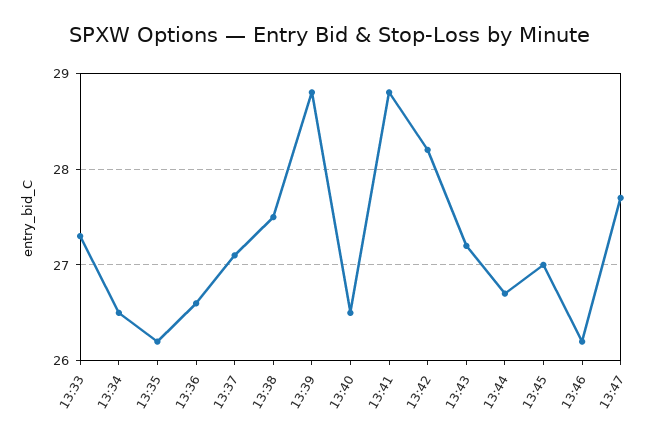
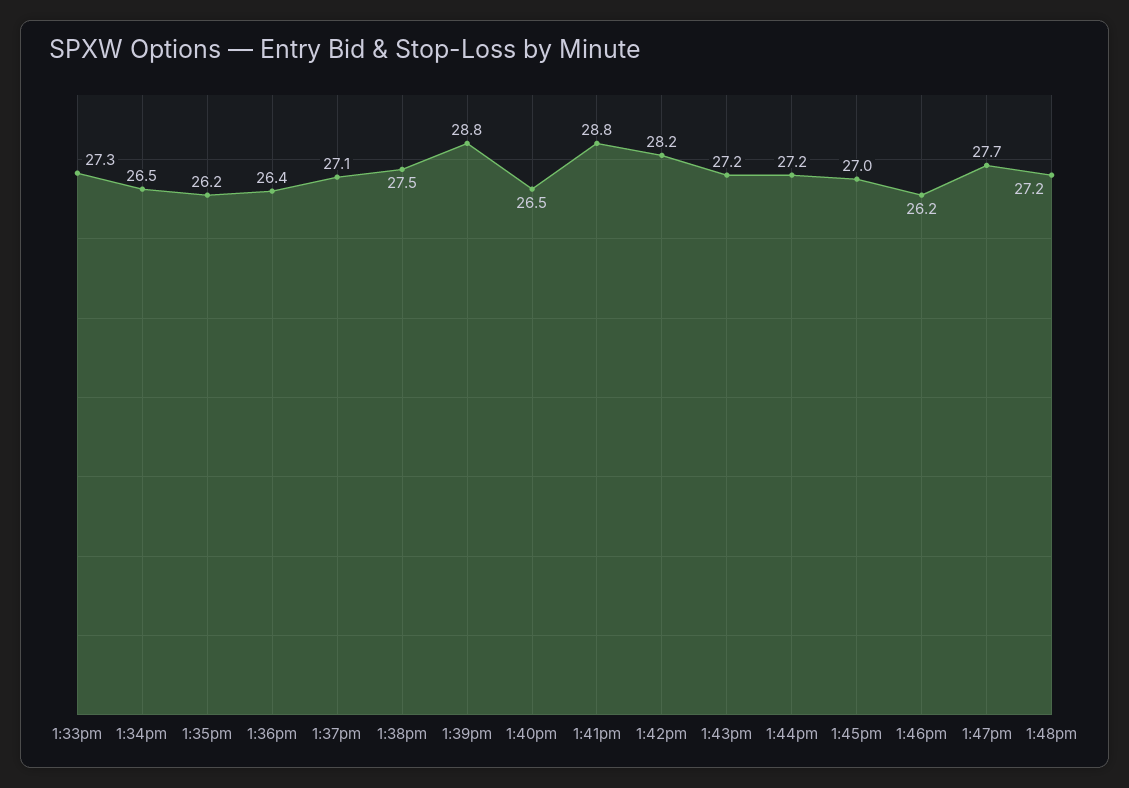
13:36: 26.6 -> 26.4
13:44: 26.7 -> 27.2
1:48pm: none -> 27.2

